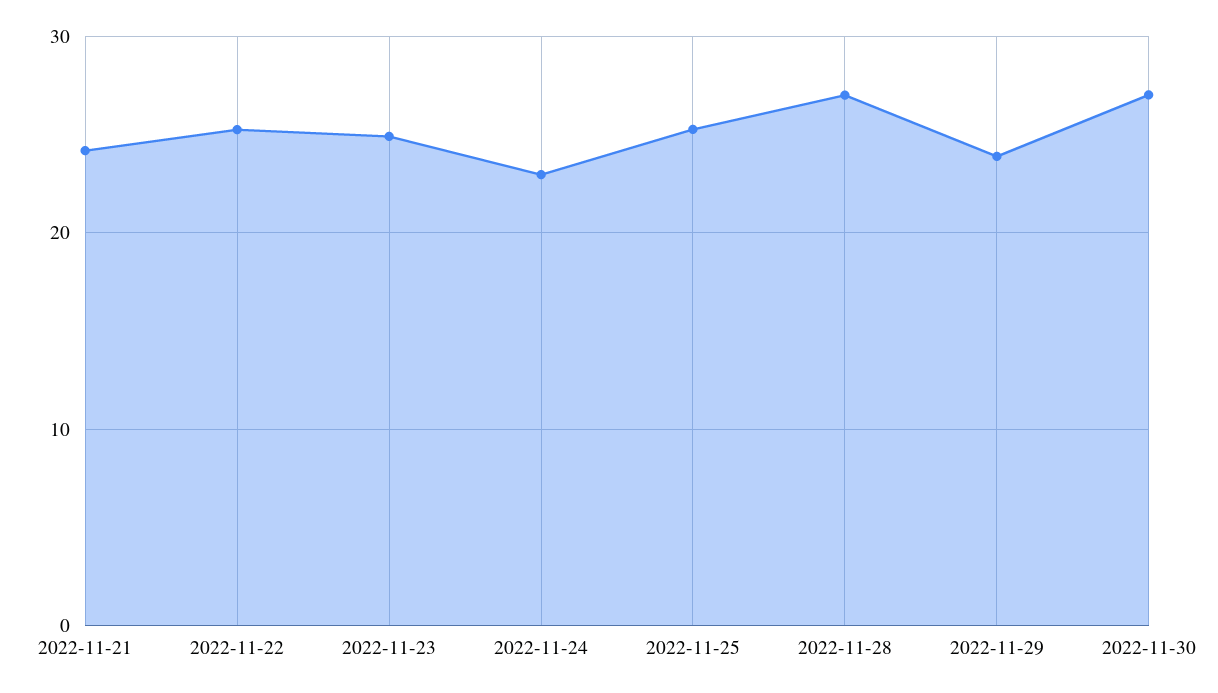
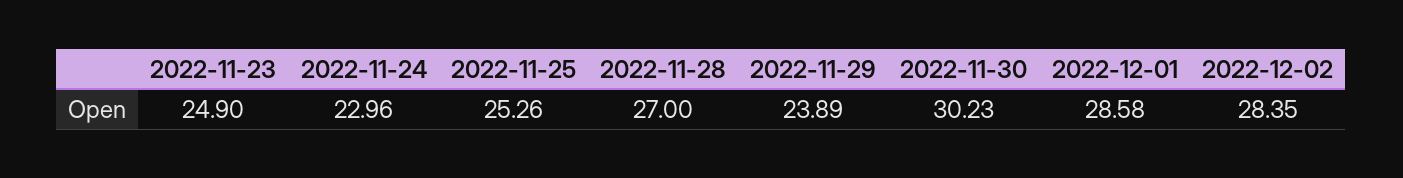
2022-11-21: 24 -> none
2022-11-22: 25 -> none
2022-11-30: 27 -> 30.23
2022-12-01: none -> 28.58
2022-12-02: none -> 28.35

